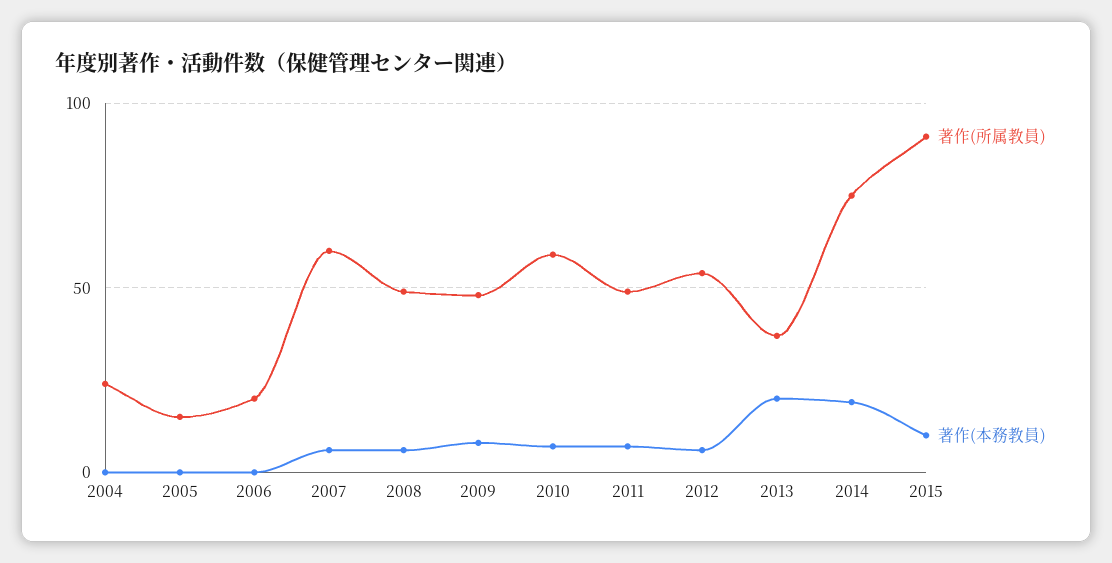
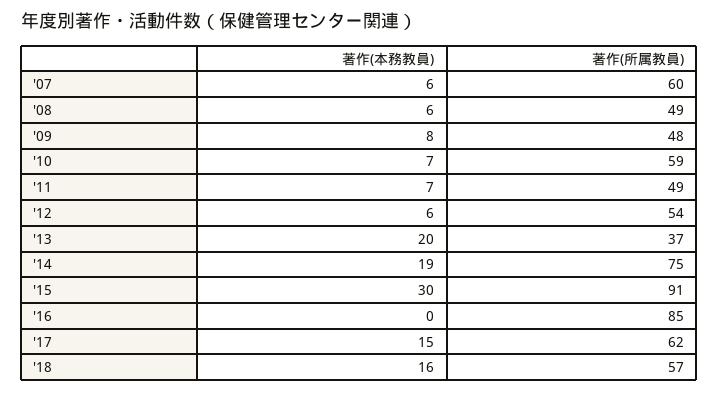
著作(所属教員), 2004: 25 -> none
著作(本務教員), 2004: 0 -> none
著作(所属教員), 2005: 15 -> none
著作(本務教員), 2005: 0 -> none
著作(所属教員), 2006: 20 -> none
著作(本務教員), 2006: 0 -> none
著作(本務教員), 2015: 10 -> 30
著作(本務教員), '16: none -> 0
著作(所属教員), '16: none -> 85
著作(本務教員), '17: none -> 15
著作(所属教員), '17: none -> 62
著作(本務教員), '18: none -> 16
著作(所属教員), '18: none -> 57

